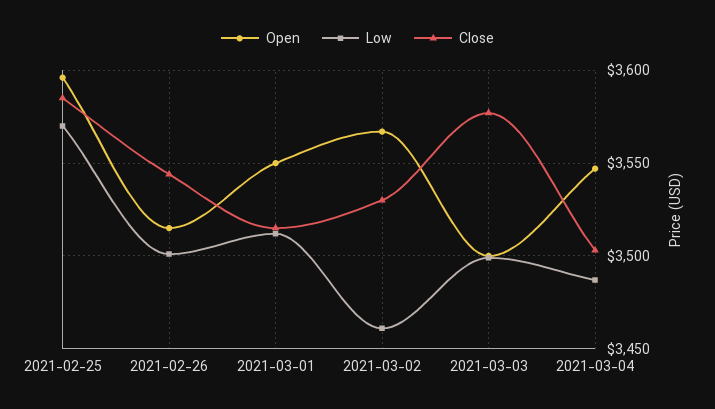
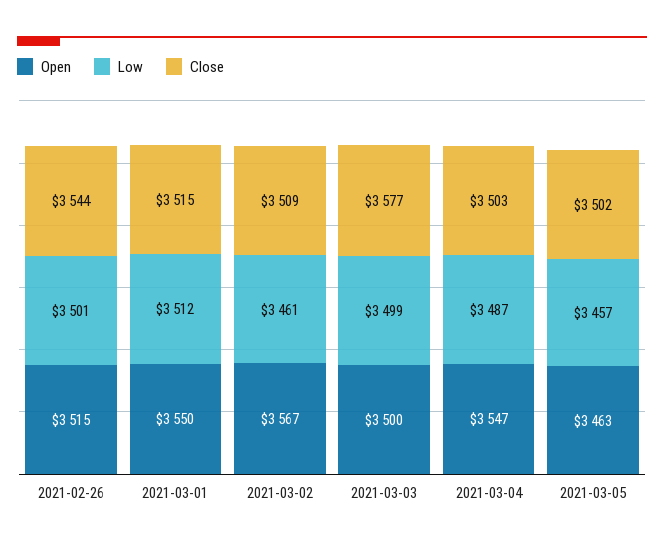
Open, 2021-02-25: 3595 -> none
Low, 2021-02-25: 3570 -> none
Close, 2021-02-25: 3585 -> none
Close, 2021-03-02: 3530 -> 3509
Open, 2021-03-05: none -> 3463
Low, 2021-03-05: none -> 3457
Close, 2021-03-05: none -> 3502

